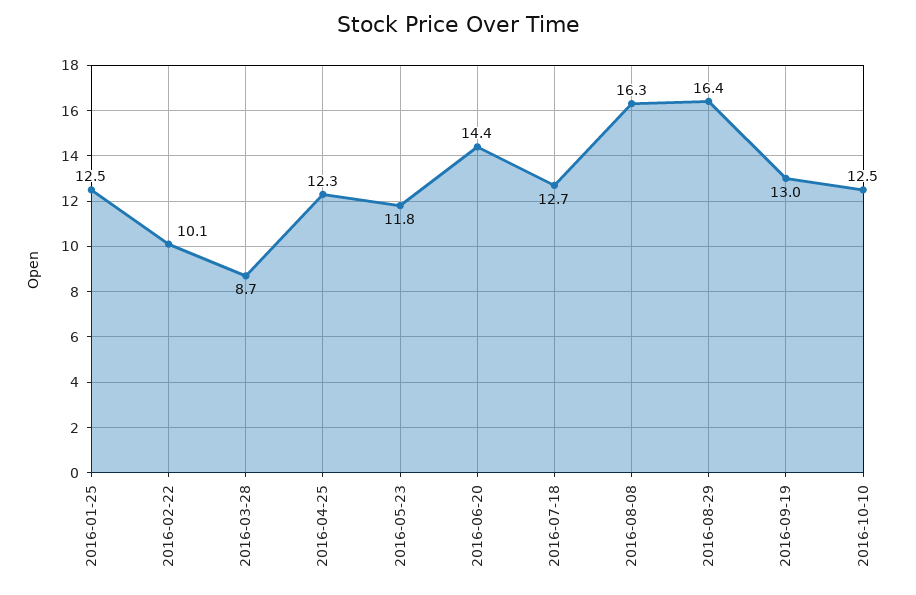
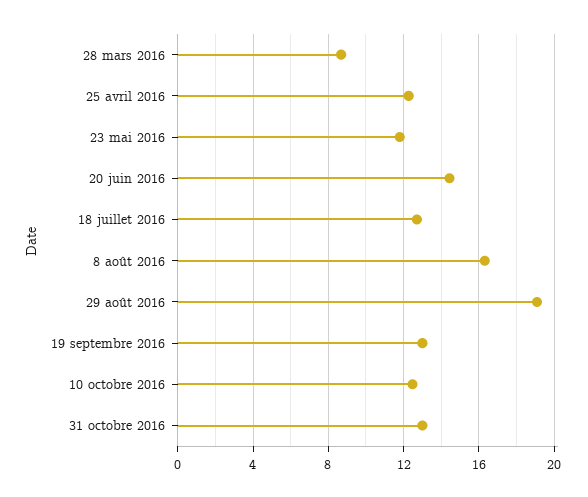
2016-01-25: 12.5 -> none
2016-02-22: 10.1 -> none
2016-08-29: 16.4 -> 19
31 octobre 2016: none -> 13

